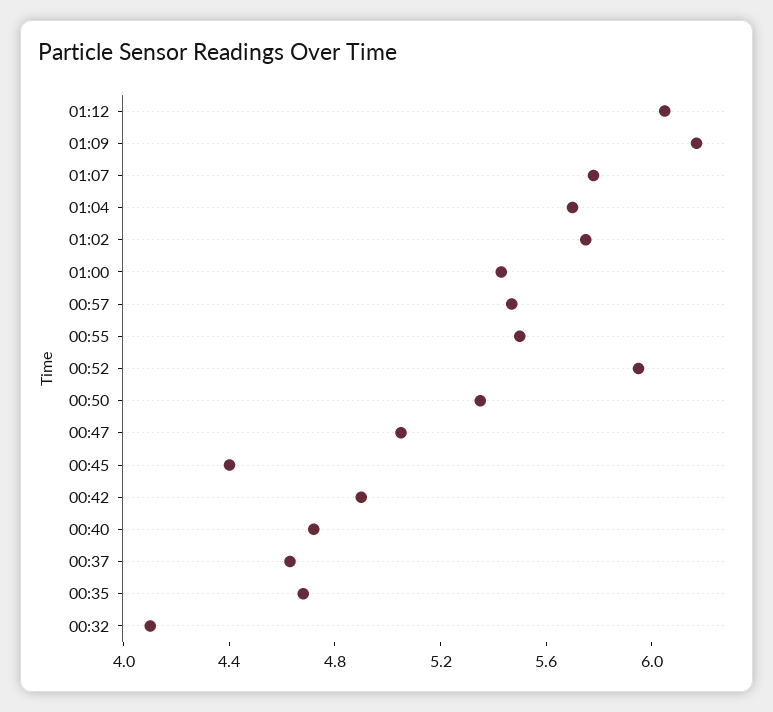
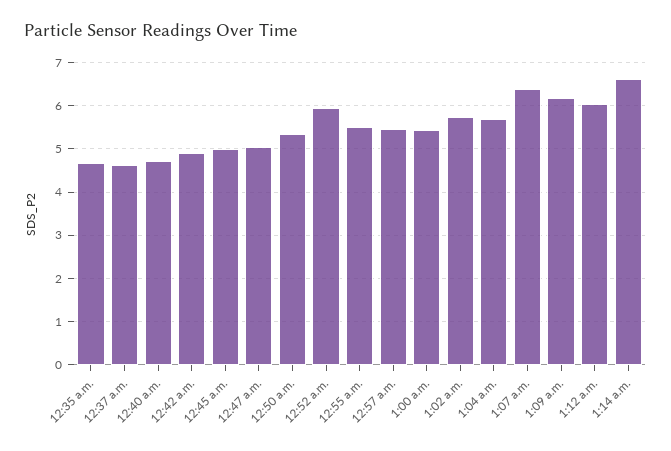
01:07: 5.8 -> 6.4
00:45: 4.4 -> 5
00:32: 4.1 -> none
1:14 a.m.: none -> 6.6

